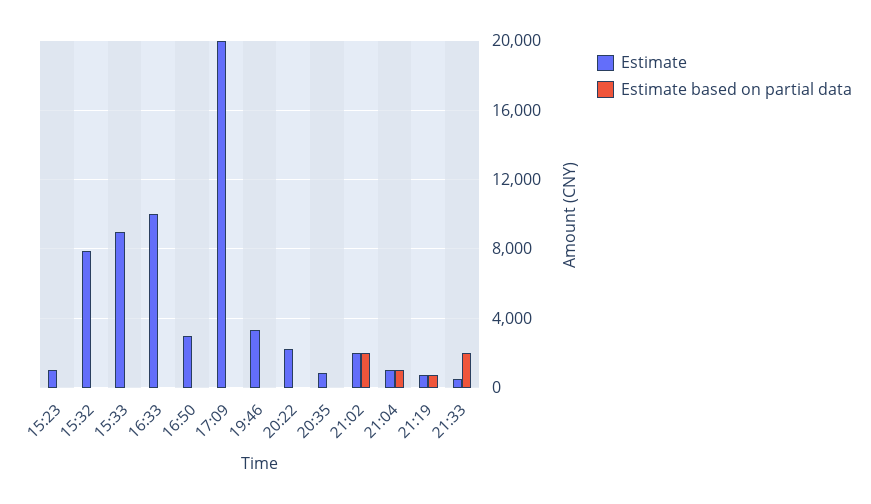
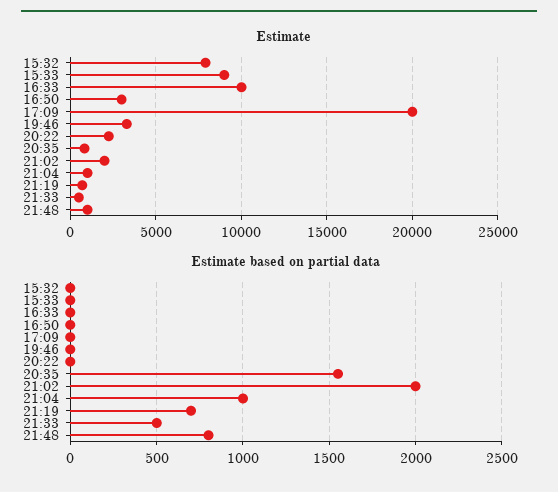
Estimate, 15:23: 1000 -> none
Estimate based on partial data, 15:23: 0 -> none
Estimate based on partial data, 20:35: 0 -> 1550
Estimate based on partial data, 21:33: 2000 -> 500
Estimate, 21:48: none -> 1000
Estimate based on partial data, 21:48: none -> 800

